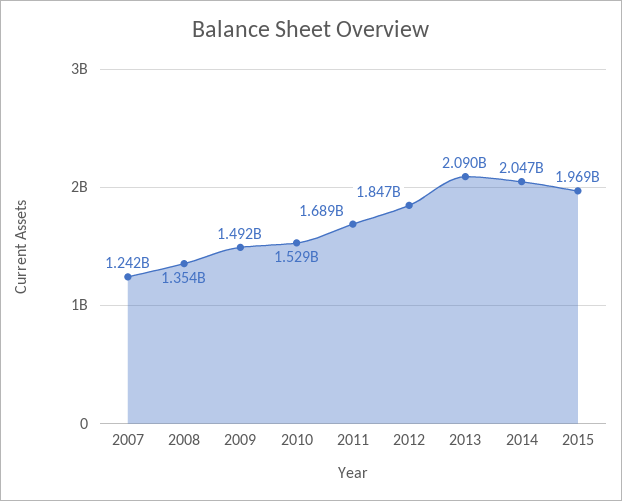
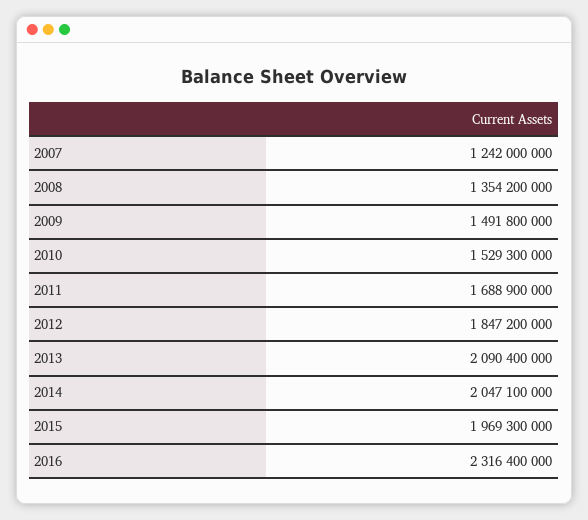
2016: none -> 2316400000

